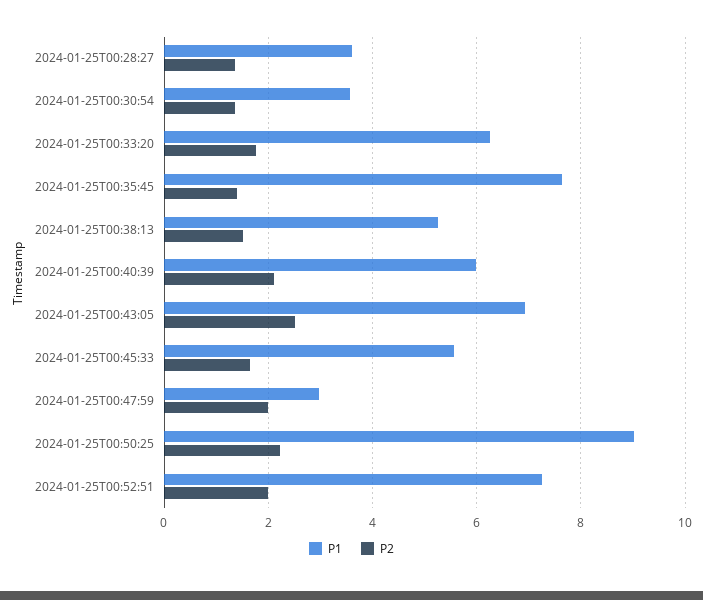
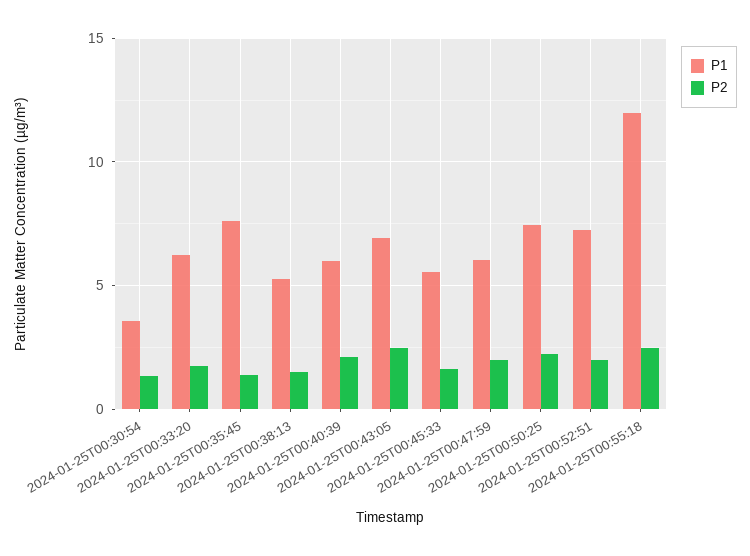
P1, 2024-01-25T00:28:27: 3.6 -> none
P2, 2024-01-25T00:28:27: 1.4 -> none
P1, 2024-01-25T00:47:59: 3 -> 6
P1, 2024-01-25T00:50:25: 9 -> 7.5
P1, 2024-01-25T00:55:18: none -> 12
P2, 2024-01-25T00:55:18: none -> 2.5

